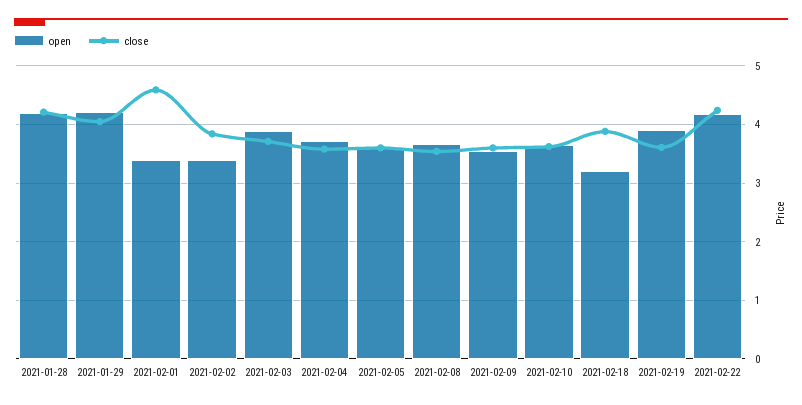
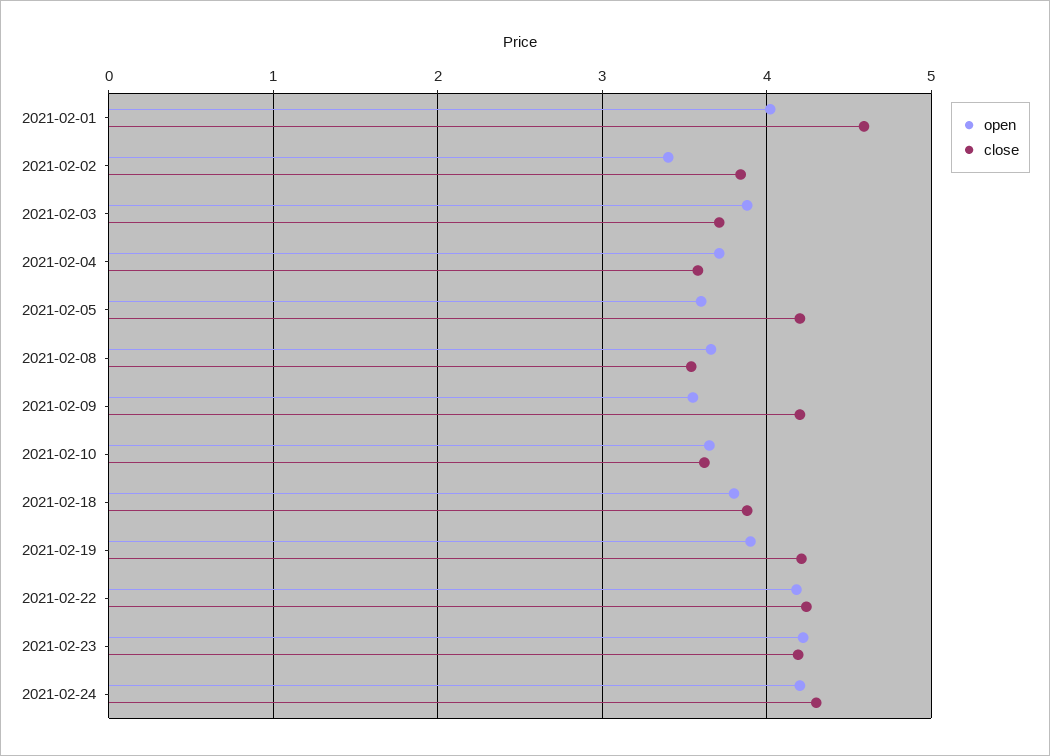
open, 2021-01-28: 4.2 -> none
close, 2021-01-28: 4.2 -> none
open, 2021-01-29: 4.2 -> none
close, 2021-01-29: 4 -> none
open, 2021-02-01: 3.4 -> 4
close, 2021-02-05: 3.6 -> 4.2
close, 2021-02-09: 3.6 -> 4.2
open, 2021-02-18: 3.2 -> 3.8
close, 2021-02-19: 3.6 -> 4.2
open, 2021-02-23: none -> 4.2
close, 2021-02-23: none -> 4.2
open, 2021-02-24: none -> 4.2
close, 2021-02-24: none -> 4.3

